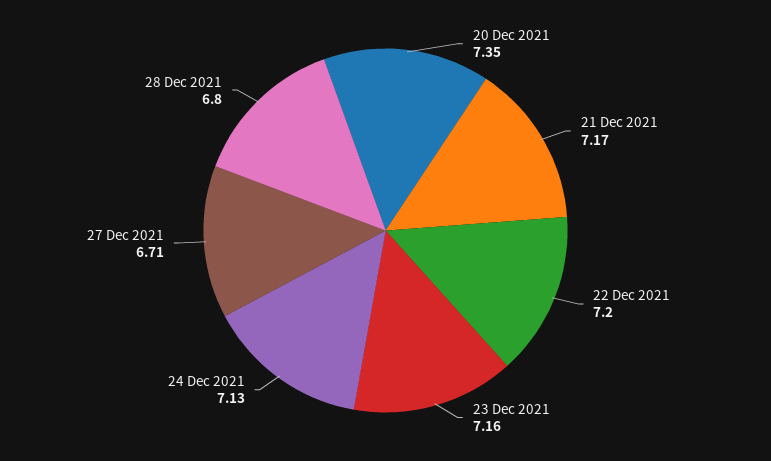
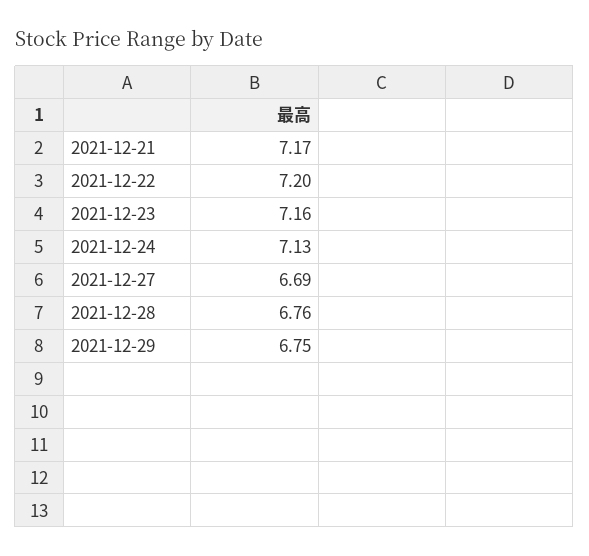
20 Dec 2021: 7.35 -> none
27 Dec 2021: 6.71 -> 6.69
28 Dec 2021: 6.8 -> 6.76
2021-12-29: none -> 6.75

